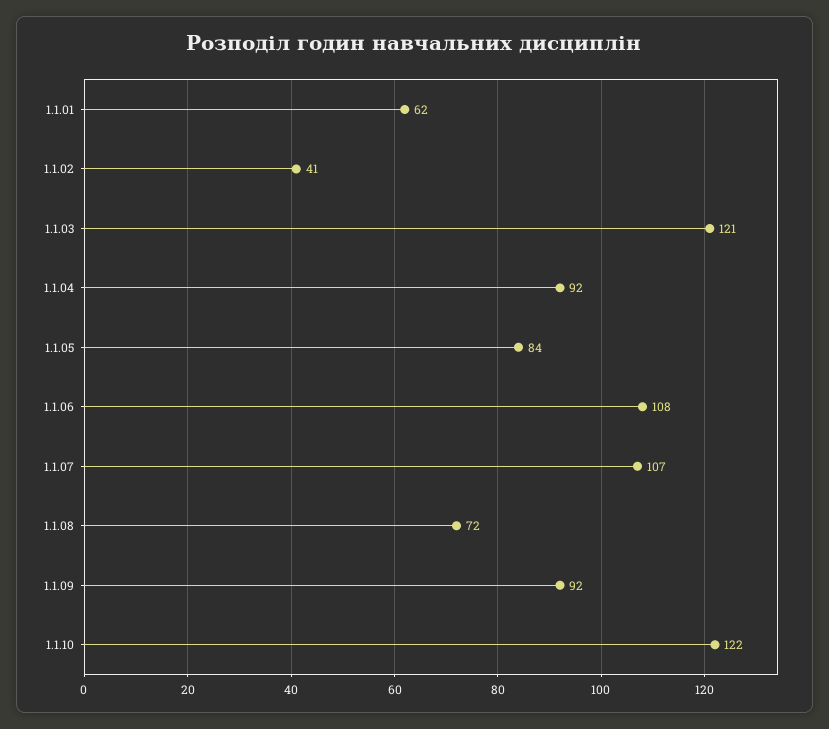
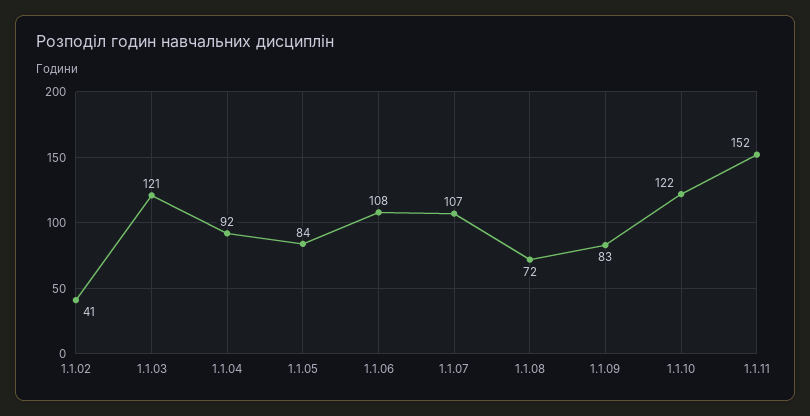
1.1.01: 62 -> none
1.1.09: 92 -> 83
1.1.11: none -> 152

